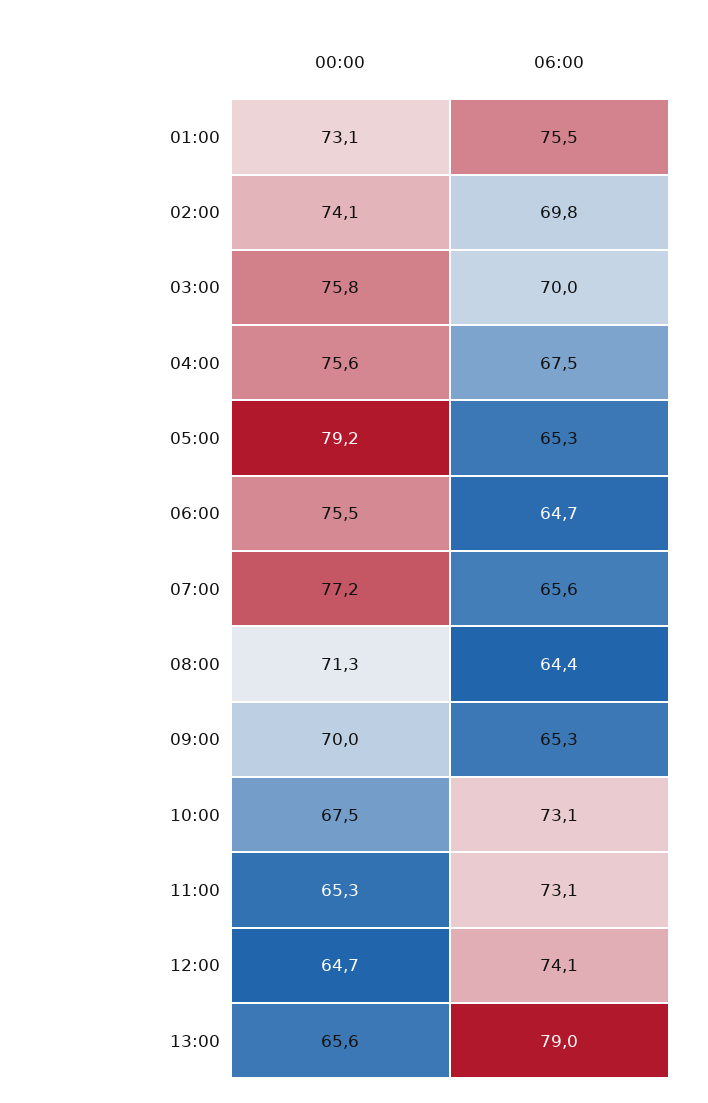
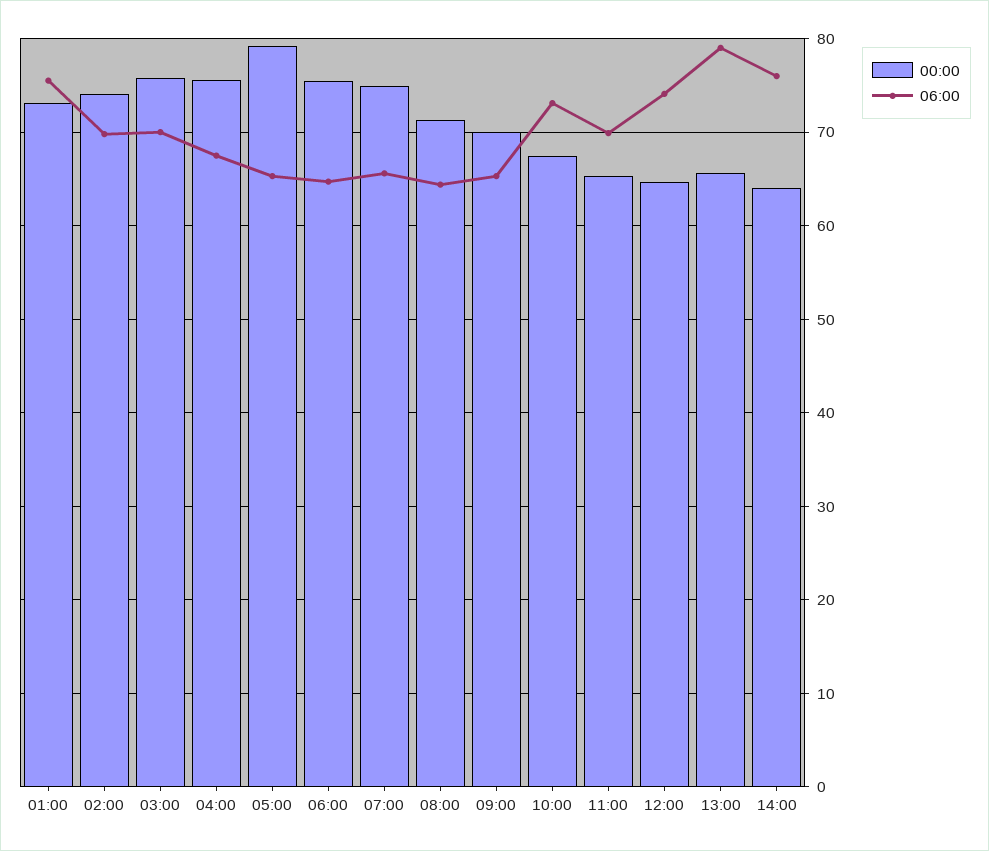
00:00, 07:00: 77.2 -> 75
06:00, 11:00: 73.1 -> 70
00:00, 14:00: none -> 64
06:00, 14:00: none -> 76

